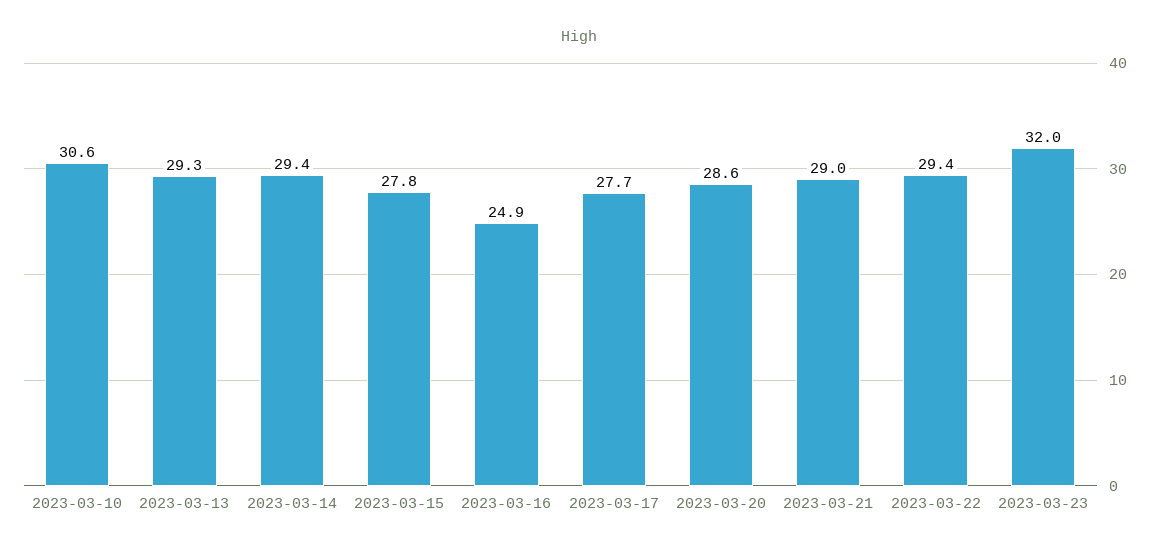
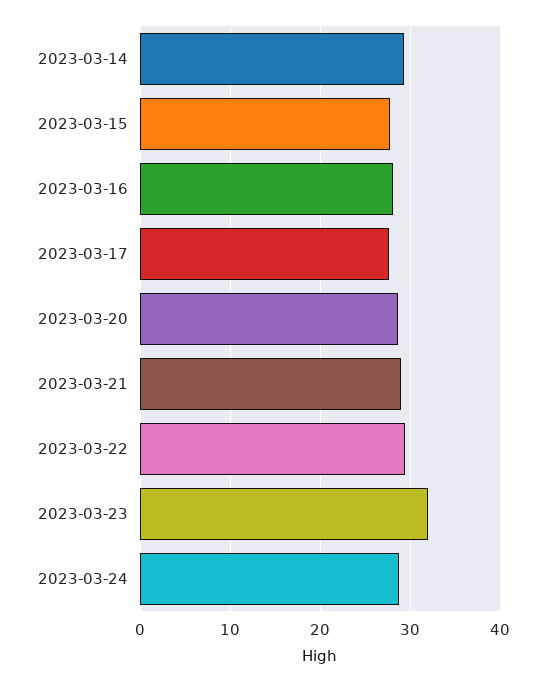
2023-03-10: 30.6 -> none
2023-03-13: 29.3 -> none
2023-03-16: 24.9 -> 28
2023-03-24: none -> 29

